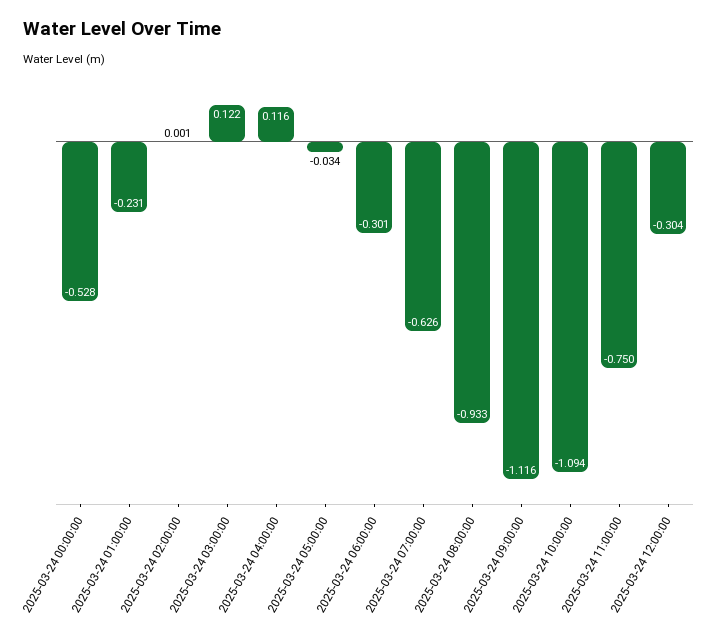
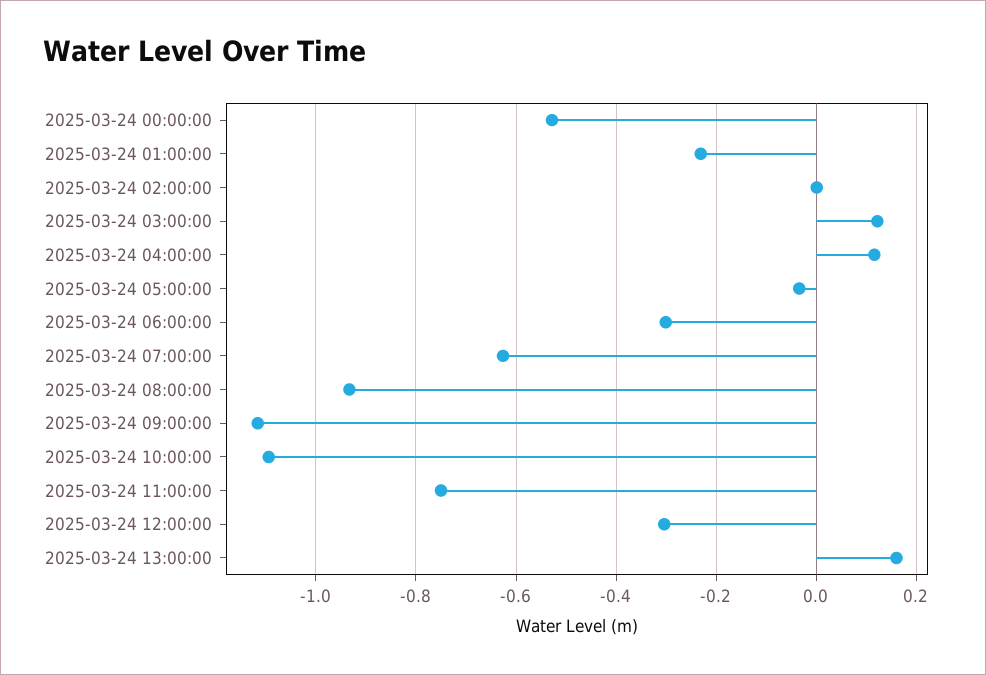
2025-03-24 13:00:00: none -> 0.16

